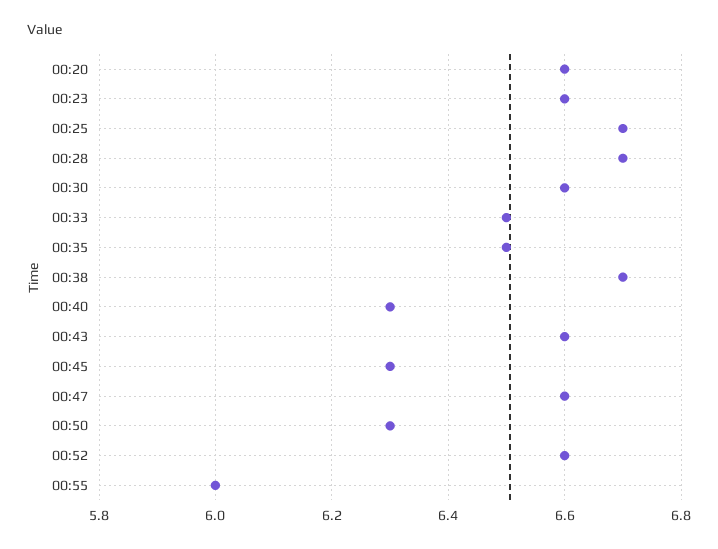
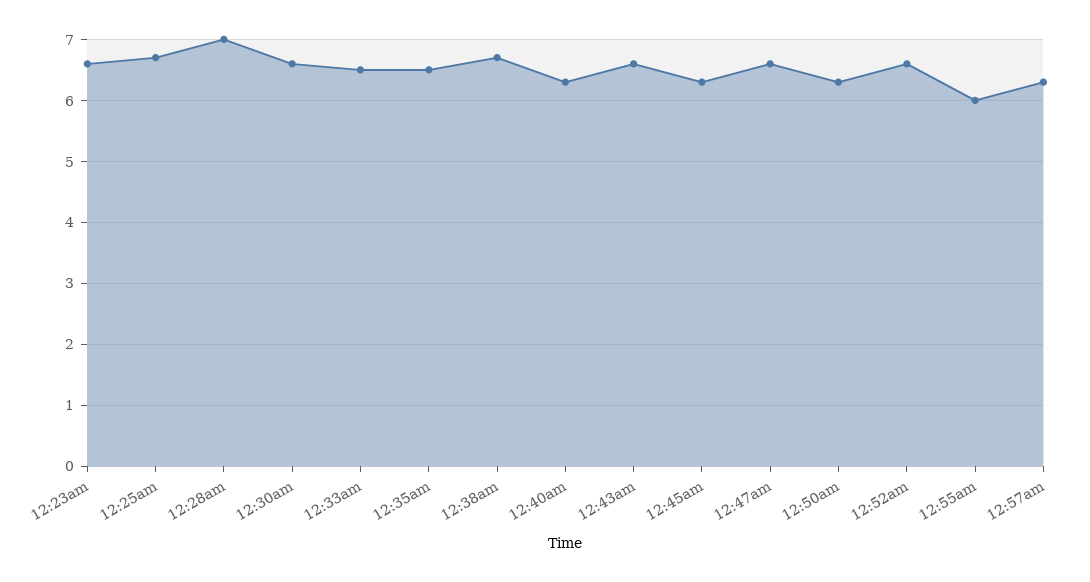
00:20: 6.6 -> none
00:28: 6.7 -> 7
12:57am: none -> 6.3

